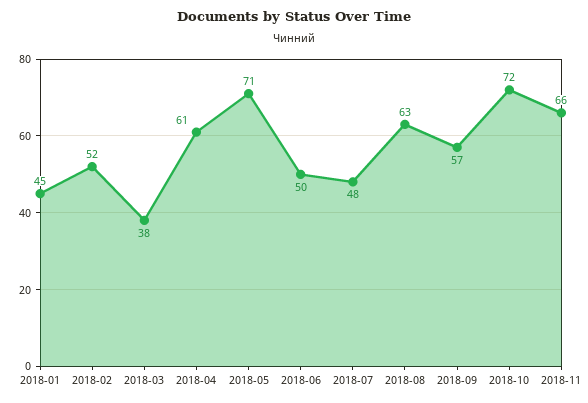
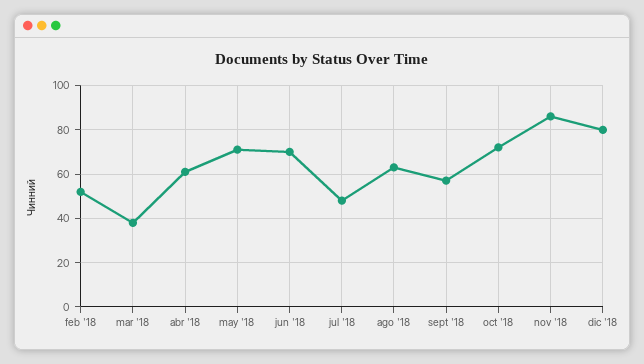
2018-01: 45 -> none
2018-06: 50 -> 70
2018-11: 66 -> 85
dic '18: none -> 80

